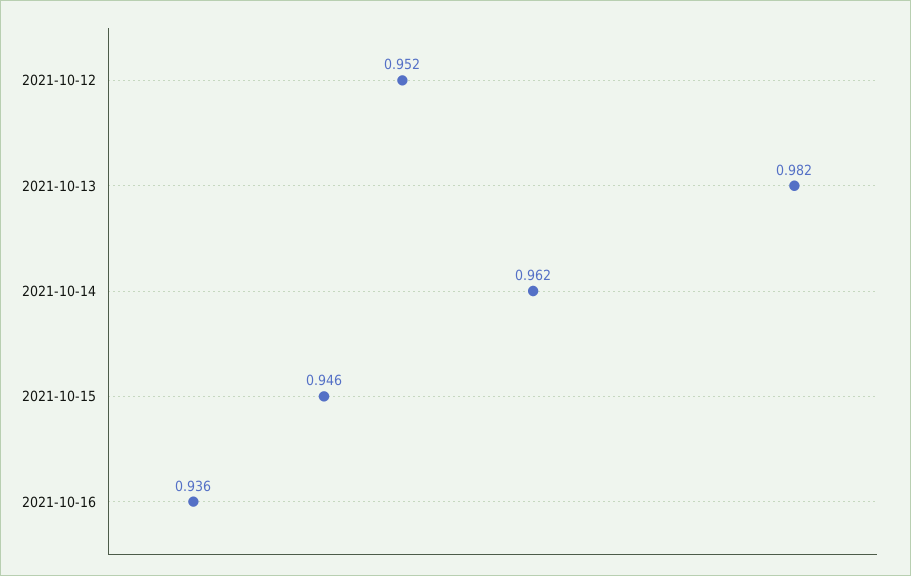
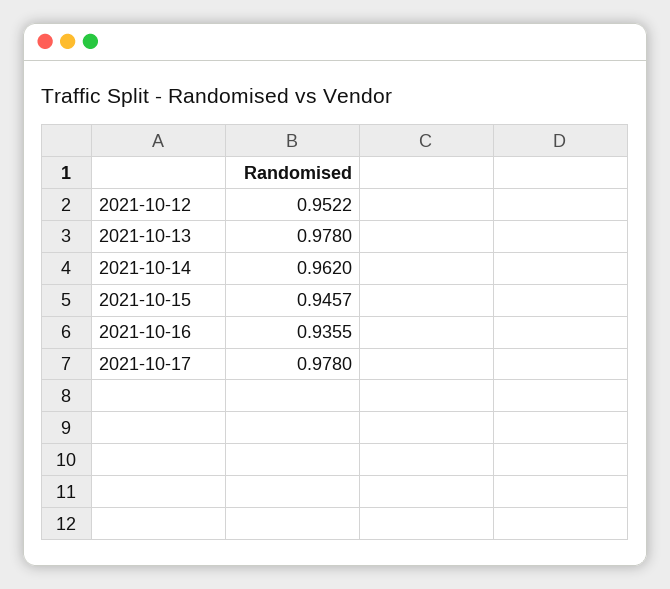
2021-10-13: 0.982 -> 0.978
2021-10-17: none -> 0.978

